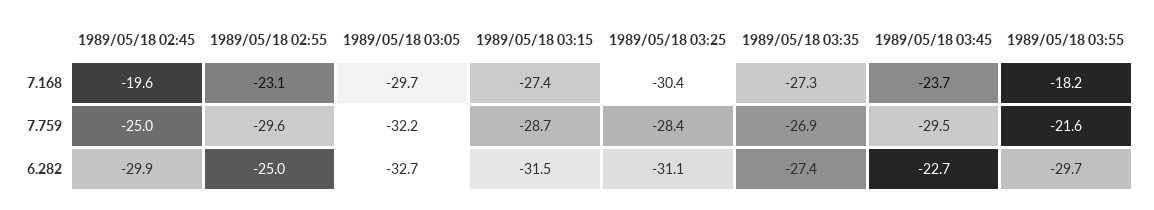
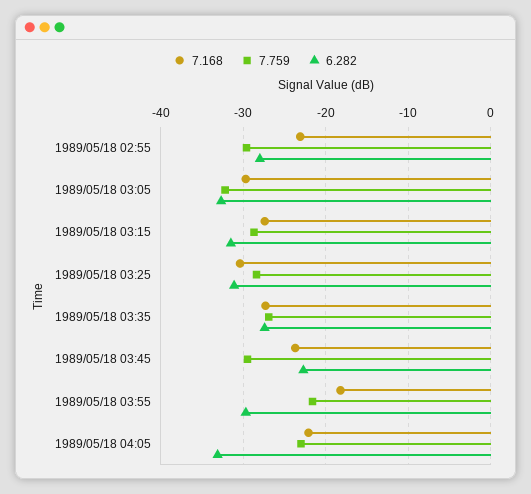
7.168, 1989/05/18 02:45: -19.6 -> none
7.759, 1989/05/18 02:45: -25 -> none
6.282, 1989/05/18 02:45: -29.9 -> none
6.282, 1989/05/18 02:55: -25 -> -28
7.168, 1989/05/18 04:05: none -> -22
7.759, 1989/05/18 04:05: none -> -23
6.282, 1989/05/18 04:05: none -> -33

